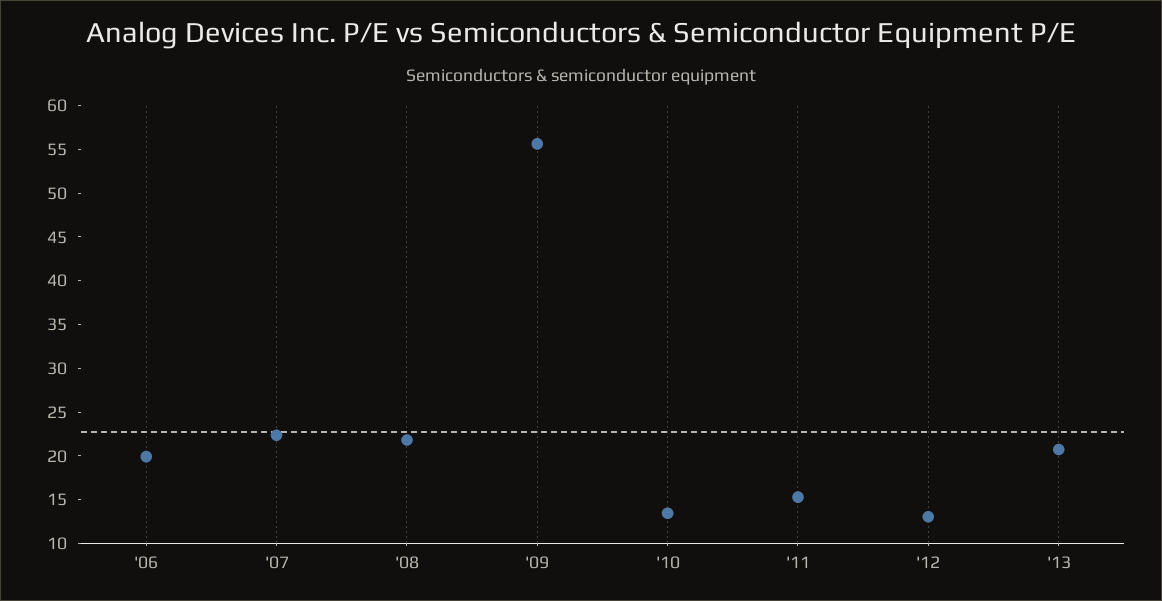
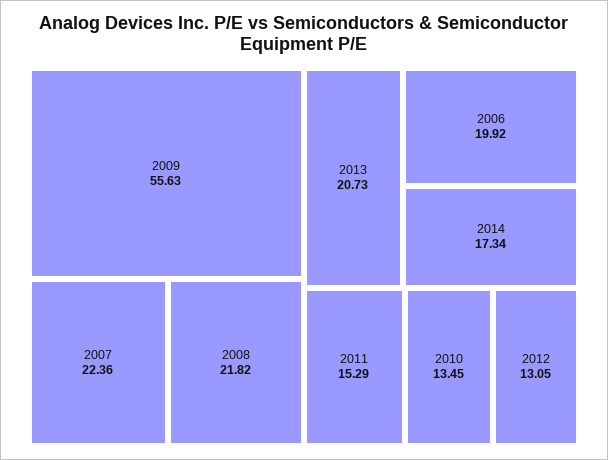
2014: none -> 17.34

